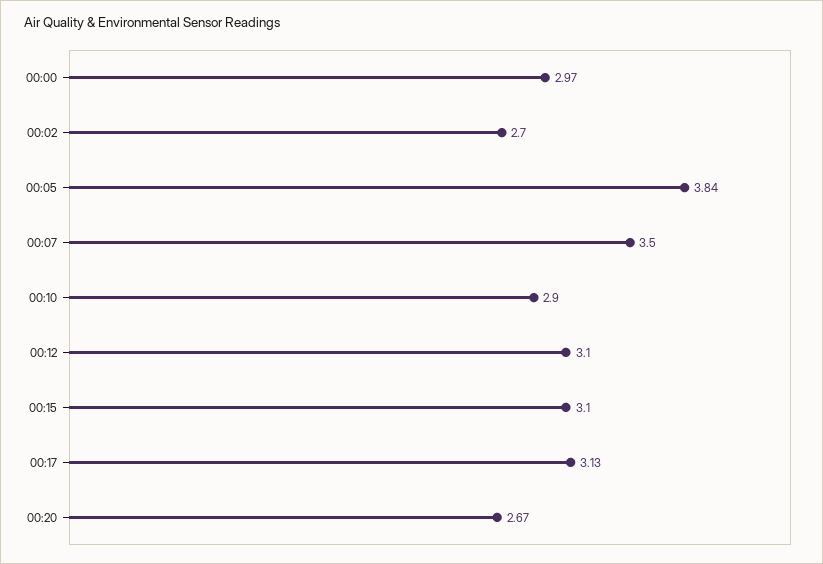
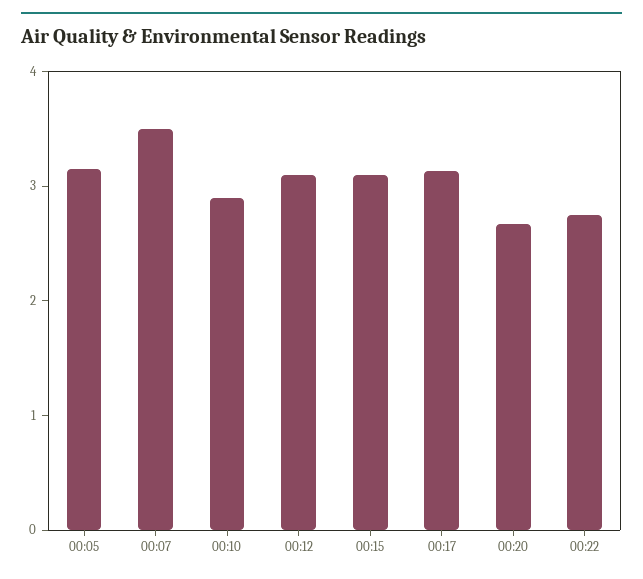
00:00: 2.97 -> none
00:02: 2.7 -> none
00:05: 3.84 -> 3.2
00:22: none -> 2.8

